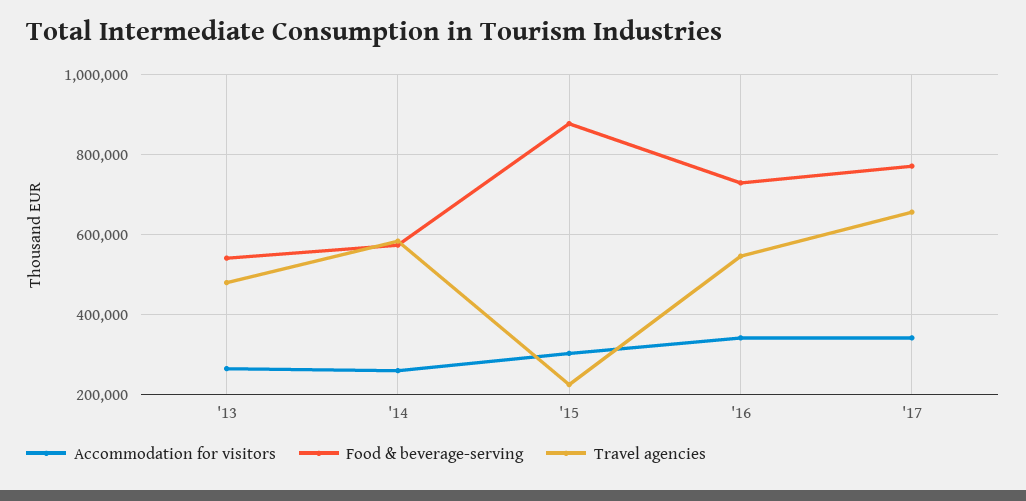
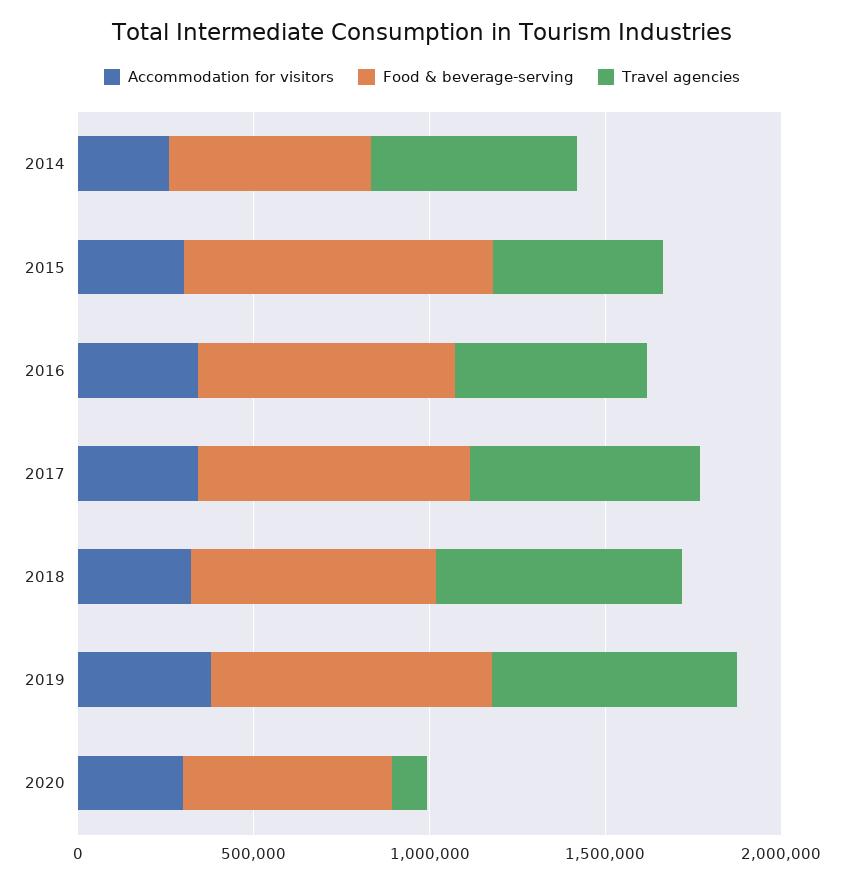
Accommodation for visitors, '13: 260000 -> none
Food & beverage-serving, '13: 540000 -> none
Travel agencies, '13: 480000 -> none
Travel agencies, '15: 220000 -> 500000
Accommodation for visitors, 2018: none -> 300000
Food & beverage-serving, 2018: none -> 700000
Travel agencies, 2018: none -> 700000
Accommodation for visitors, 2019: none -> 400000
Food & beverage-serving, 2019: none -> 800000
Travel agencies, 2019: none -> 700000
Accommodation for visitors, 2020: none -> 300000
Food & beverage-serving, 2020: none -> 600000
Travel agencies, 2020: none -> 100000

